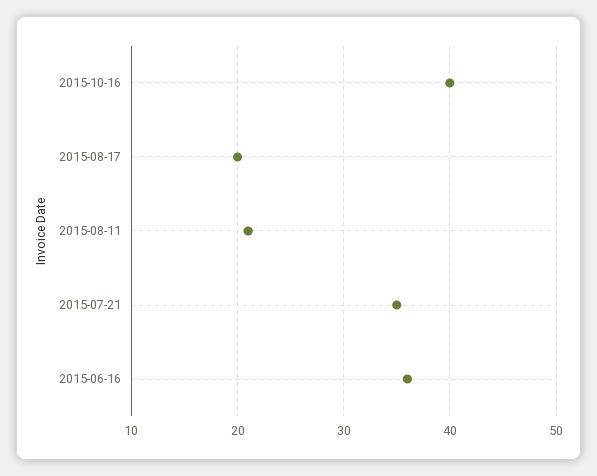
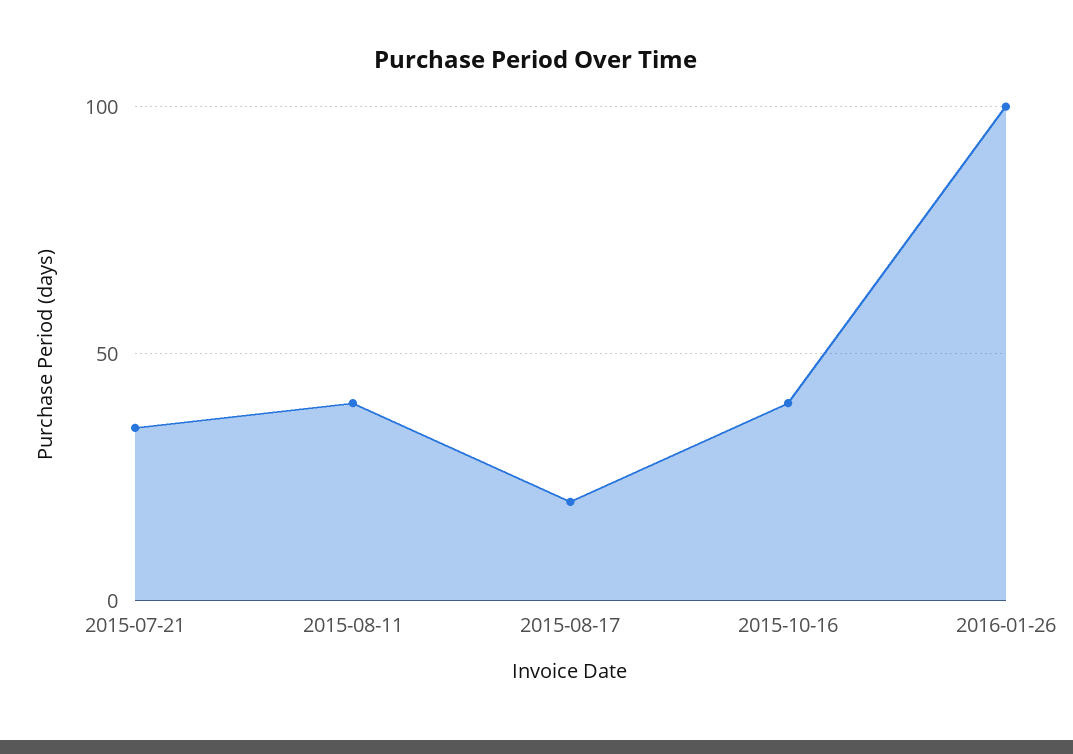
2015-08-11: 21 -> 40
2015-06-16: 36 -> none
2016-01-26: none -> 100

